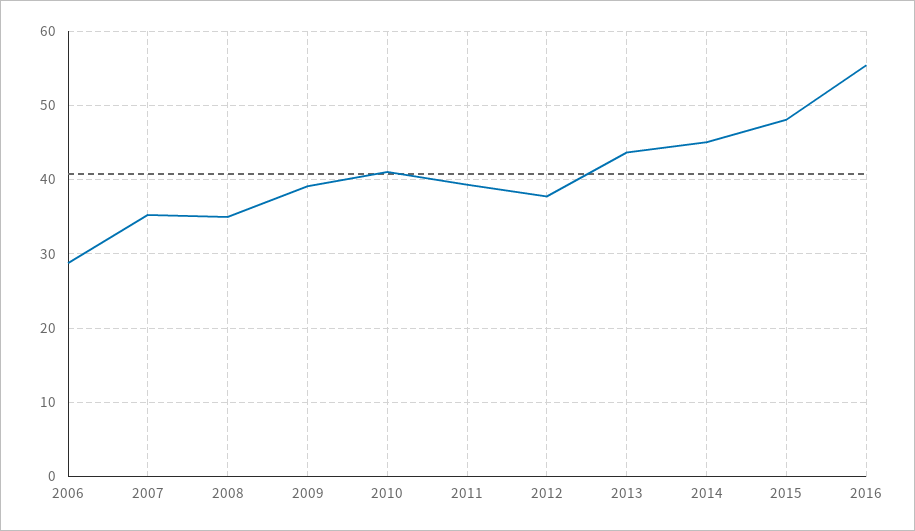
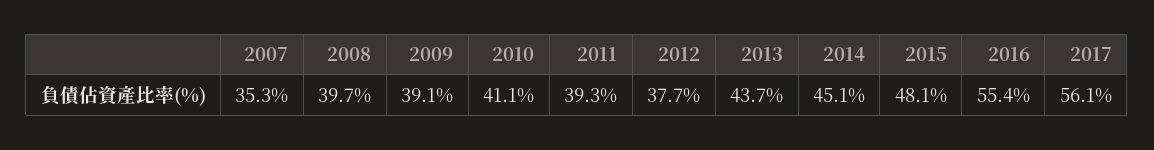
2006: 29 -> none
2008: 35 -> 39.7
2017: none -> 56.1

